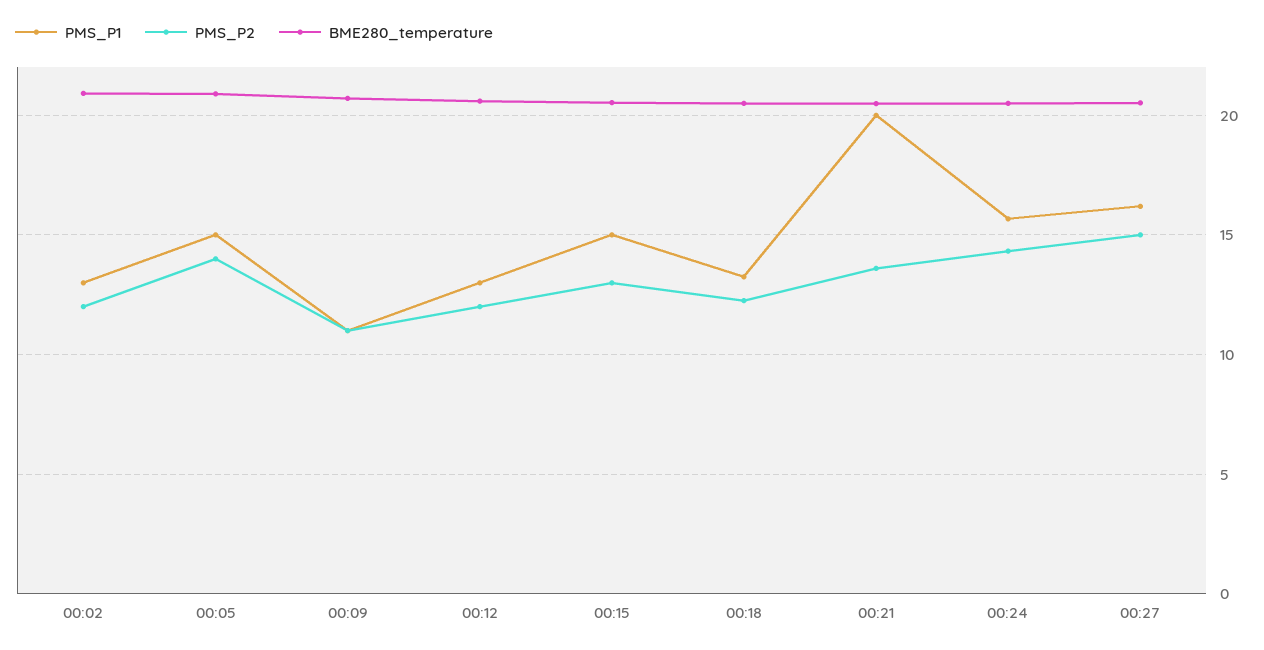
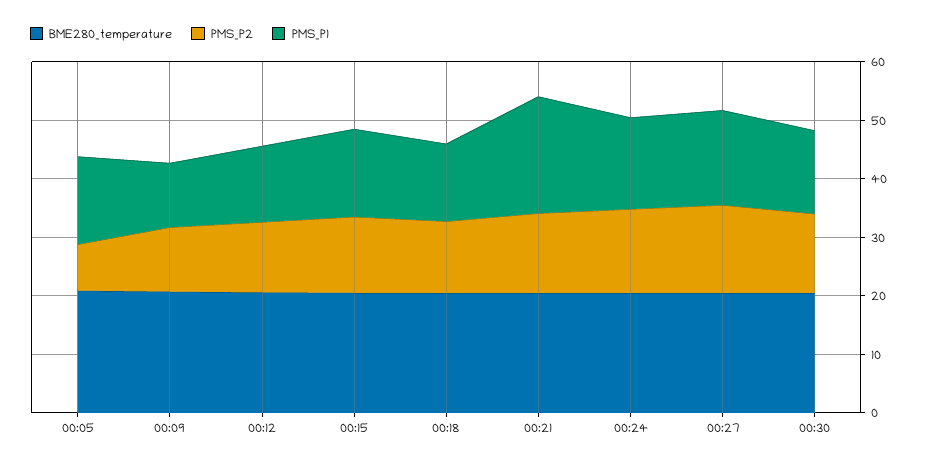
PMS_P1, 00:02: 13 -> none
PMS_P2, 00:02: 12 -> none
BME280_temperature, 00:02: 21 -> none
PMS_P2, 00:05: 14 -> 8
BME280_temperature, 00:30: none -> 20
PMS_P2, 00:30: none -> 14
PMS_P1, 00:30: none -> 14

